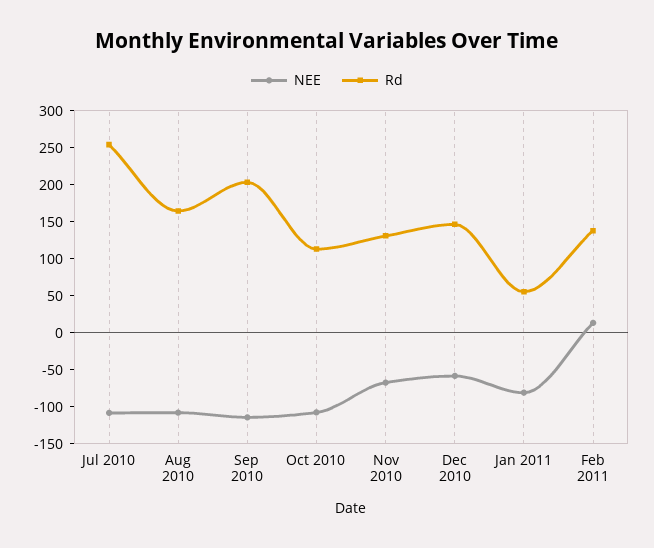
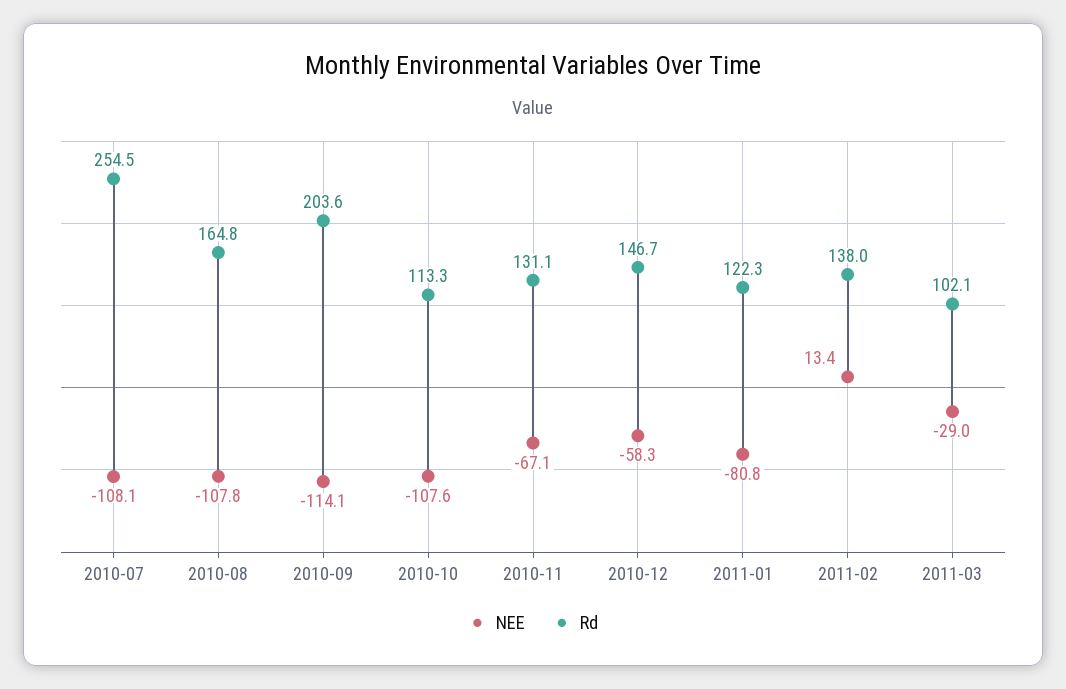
Rd, Jan 2011: 50 -> 122.3
NEE, 2011-03: none -> -29
Rd, 2011-03: none -> 102.1

